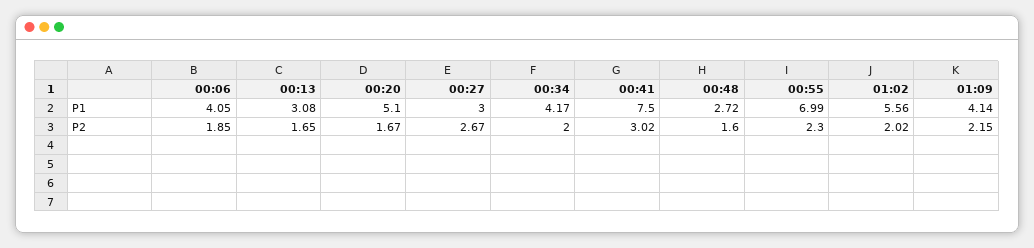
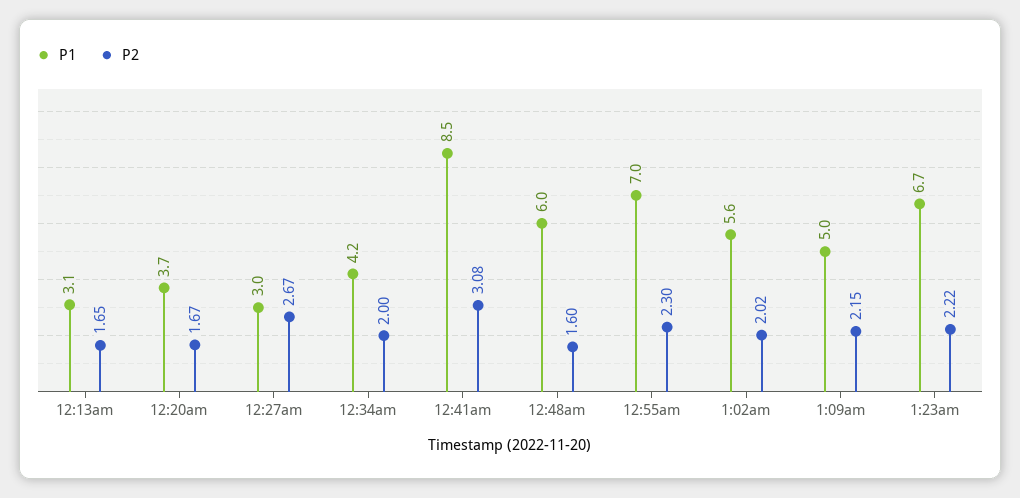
P1, 00:06: 4.05 -> none
P1, 00:20: 5.1 -> 3.7
P1, 00:41: 7.5 -> 8.5
P1, 00:48: 2.72 -> 6
P1, 01:09: 4.14 -> 5
P2, 00:06: 1.85 -> none
P2, 00:41: 3.02 -> 3.08
P1, 1:23am: none -> 6.7
P2, 1:23am: none -> 2.22

